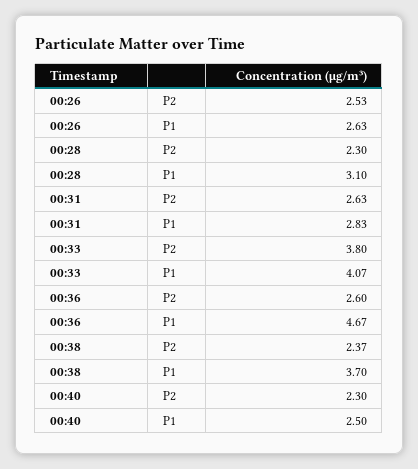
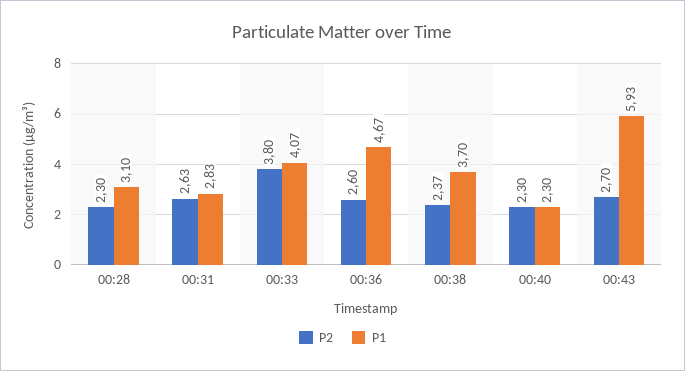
P2, 00:26: 2.53 -> none
P1, 00:26: 2.63 -> none
P1, 00:40: 2.5 -> 2.3
P2, 00:43: none -> 2.7
P1, 00:43: none -> 5.93

